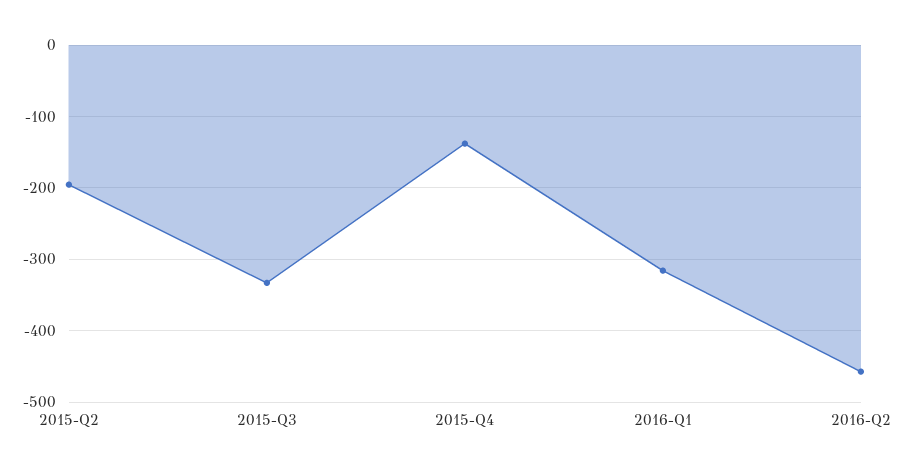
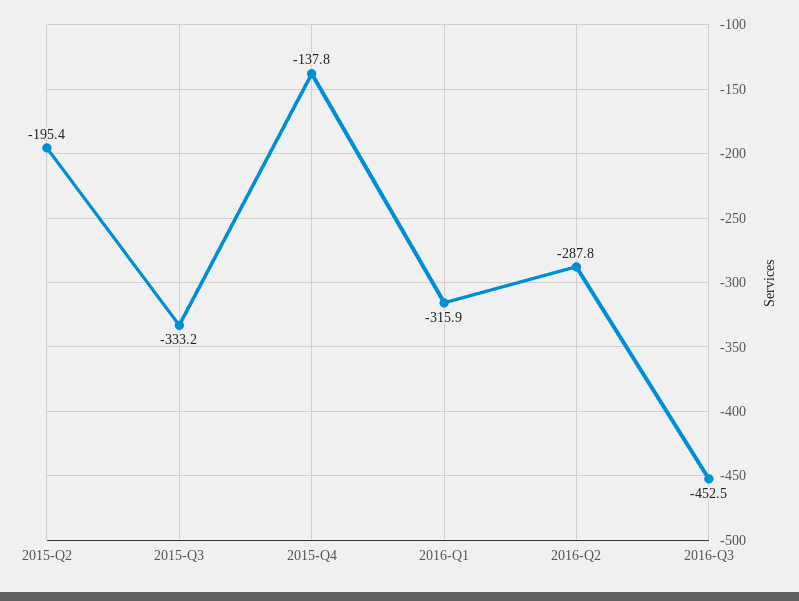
2016-Q2: -460 -> -287.8
2016-Q3: none -> -452.5

